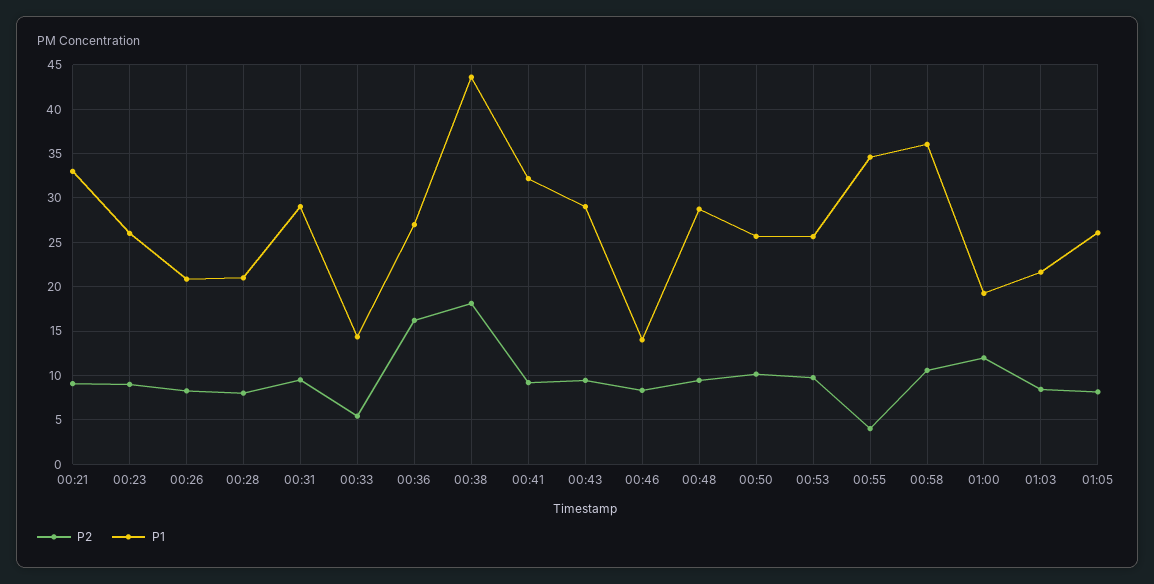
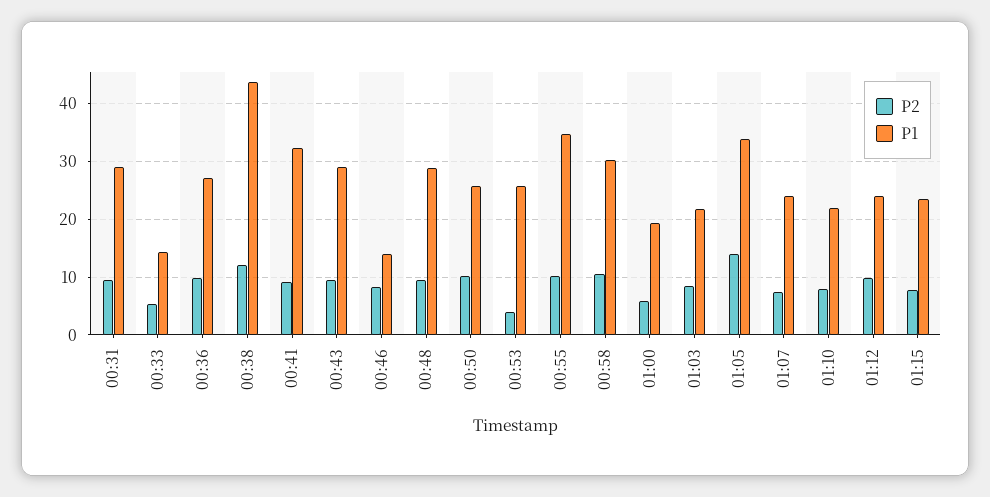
P2, 00:21: 9 -> none
P1, 00:21: 33 -> none
P2, 00:23: 9 -> none
P1, 00:23: 26 -> none
P2, 00:26: 8 -> none
P1, 00:26: 21 -> none
P2, 00:28: 8 -> none
P1, 00:28: 21 -> none
P2, 00:36: 16 -> 10
P2, 00:38: 18 -> 12
P2, 00:53: 10 -> 4
P2, 00:55: 4 -> 10
P1, 00:58: 36 -> 30
P2, 01:00: 12 -> 6
P2, 01:05: 8 -> 14
P1, 01:05: 26 -> 34
P2, 01:07: none -> 8
P1, 01:07: none -> 24
P2, 01:10: none -> 8
P1, 01:10: none -> 22
P2, 01:12: none -> 10
P1, 01:12: none -> 24
P2, 01:15: none -> 8
P1, 01:15: none -> 24

